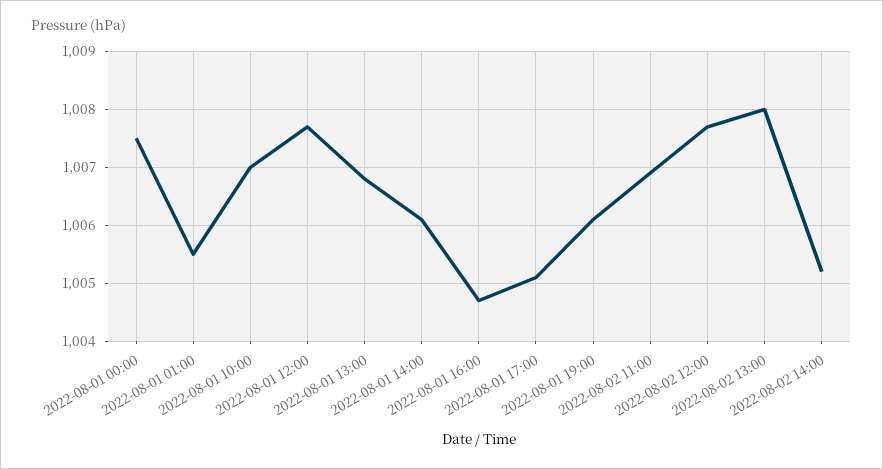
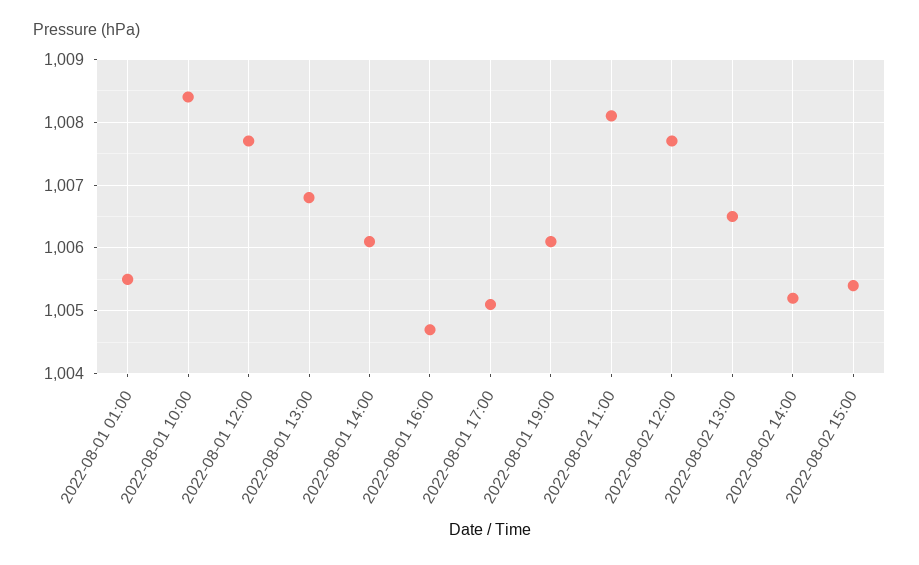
2022-08-01 00:00: 1007.5 -> none
2022-08-01 10:00: 1007 -> 1008.4
2022-08-02 11:00: 1007 -> 1008.1
2022-08-02 13:00: 1008 -> 1006.5
2022-08-02 15:00: none -> 1005.4

